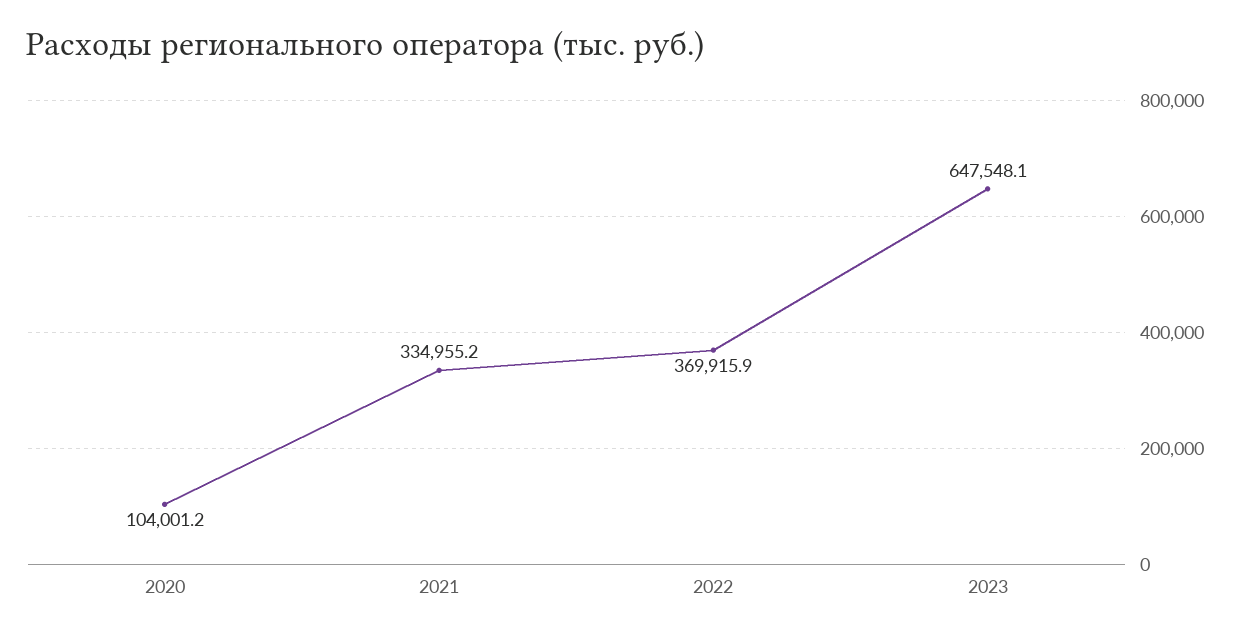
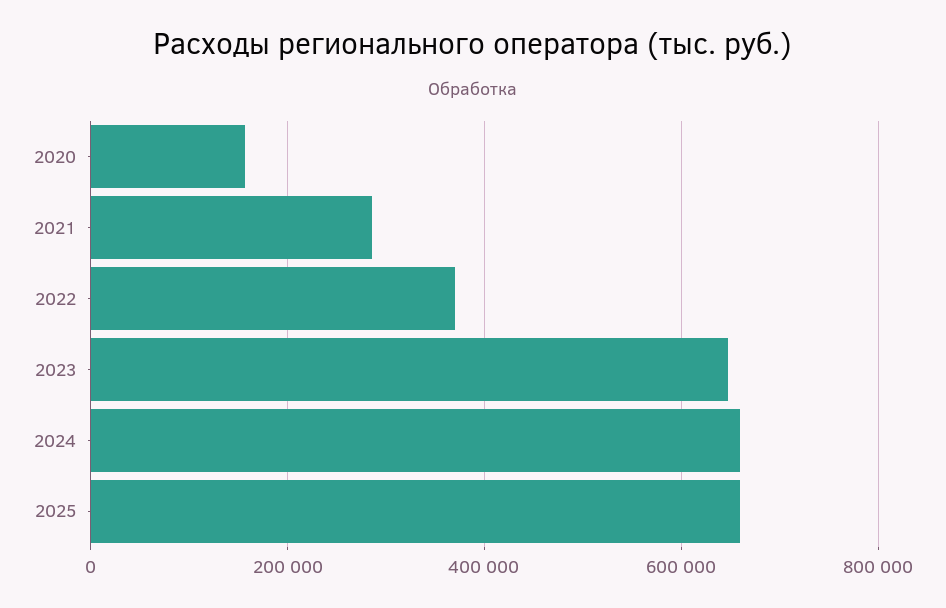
2020: 104001.2 -> 160000
2021: 334955.2 -> 280000
2024: none -> 660000
2025: none -> 660000

